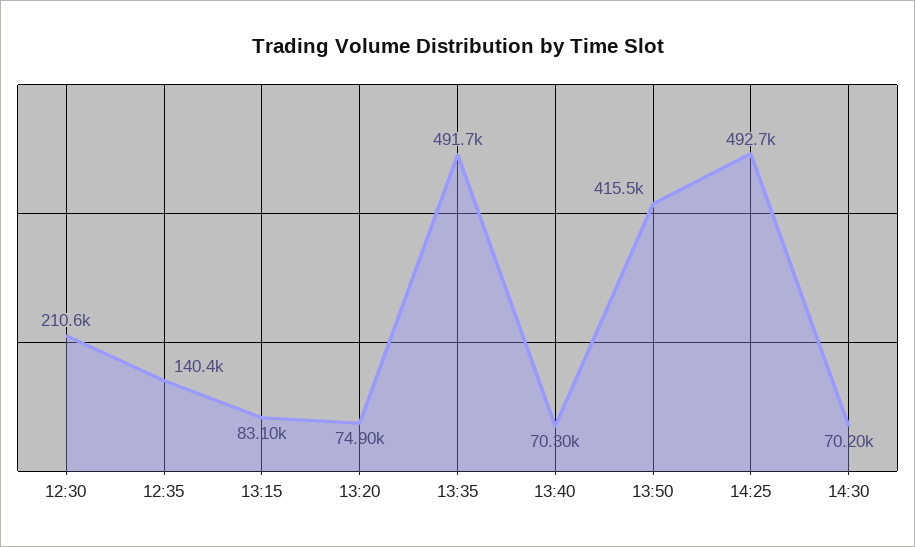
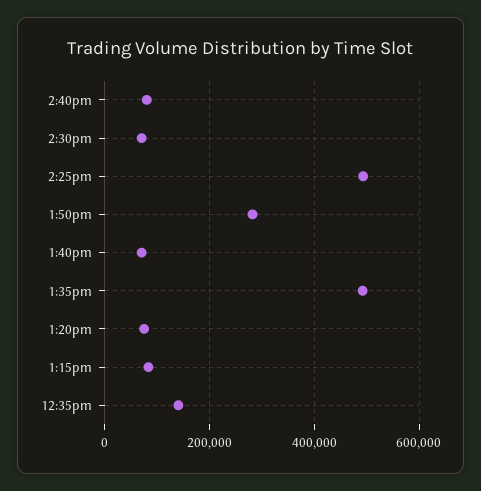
12:30: 210600 -> none
13:50: 415500 -> 280000
2:40pm: none -> 80000

